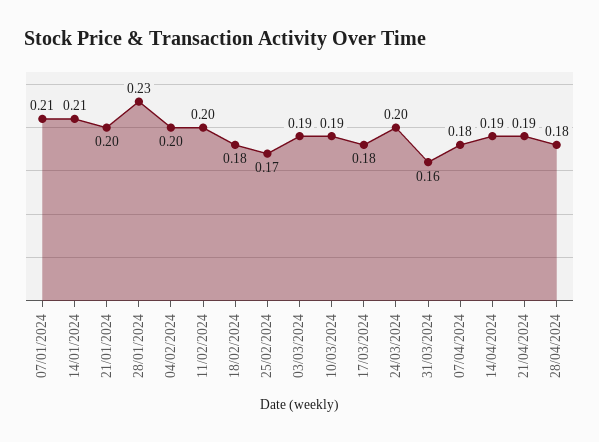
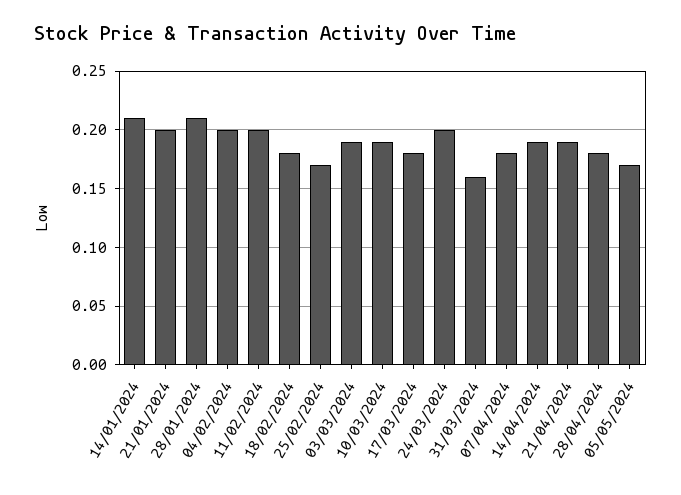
07/01/2024: 0.21 -> none
28/01/2024: 0.23 -> 0.21
05/05/2024: none -> 0.17

